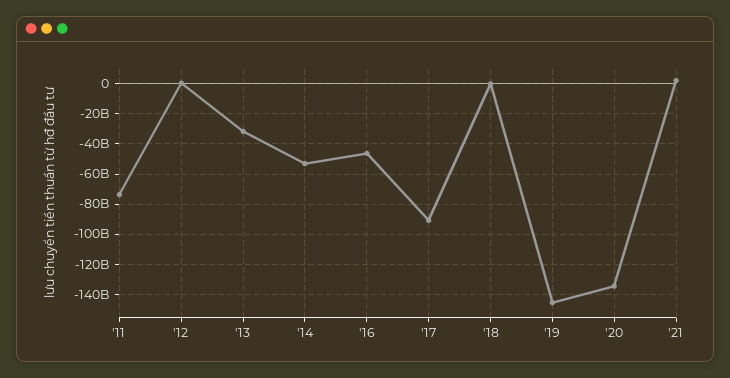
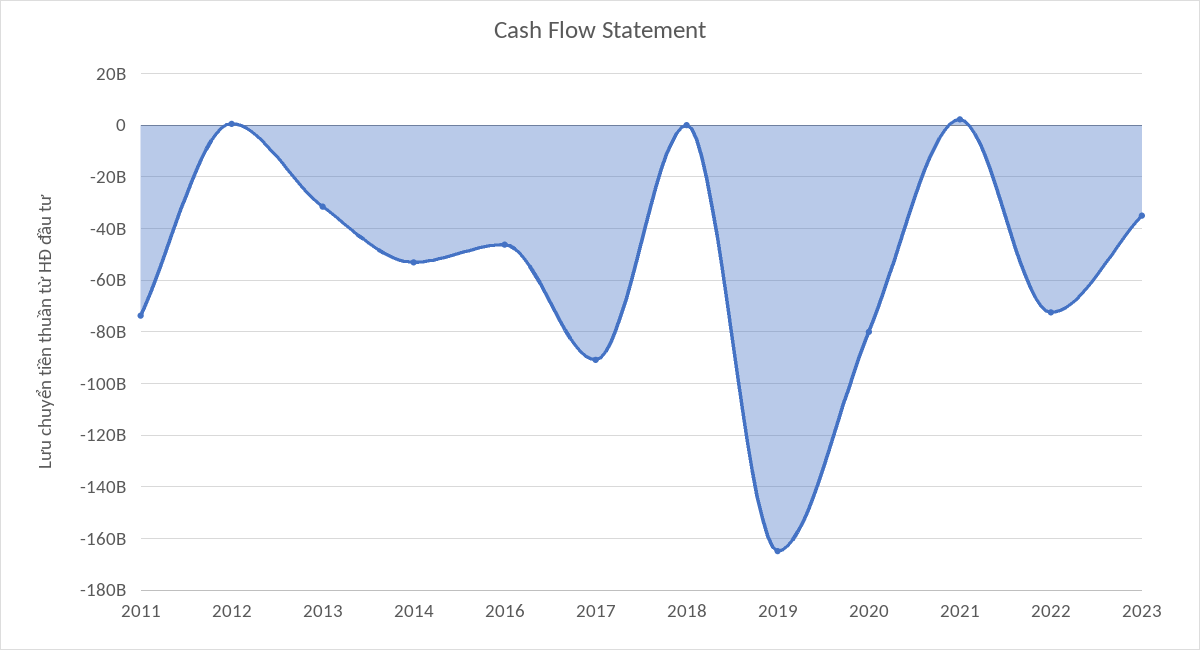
'19: -145000000000 -> -165000000000
'20: -135000000000 -> -80000000000
2022: none -> -72500000000
2023: none -> -35000000000

